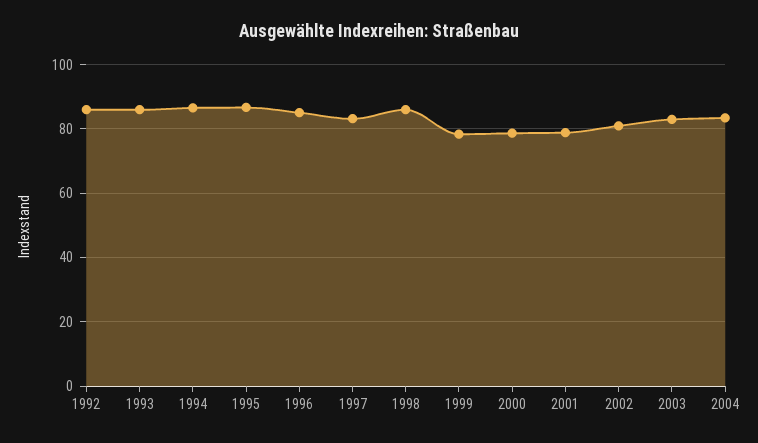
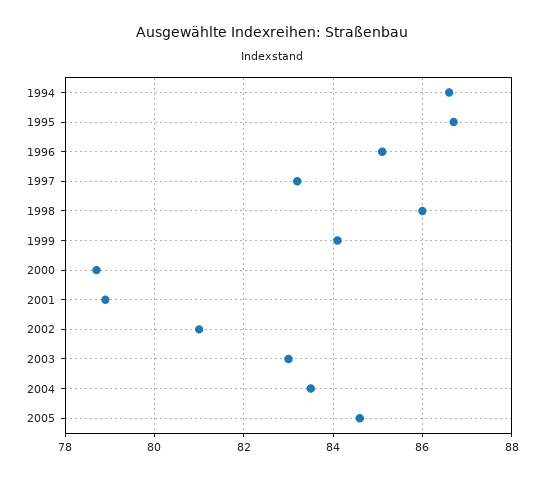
1992: 86 -> none
1993: 86 -> none
1999: 78 -> 84
2005: none -> 84.5

